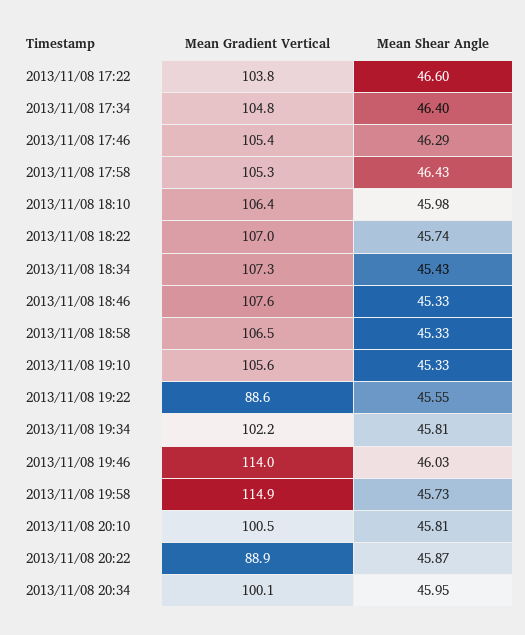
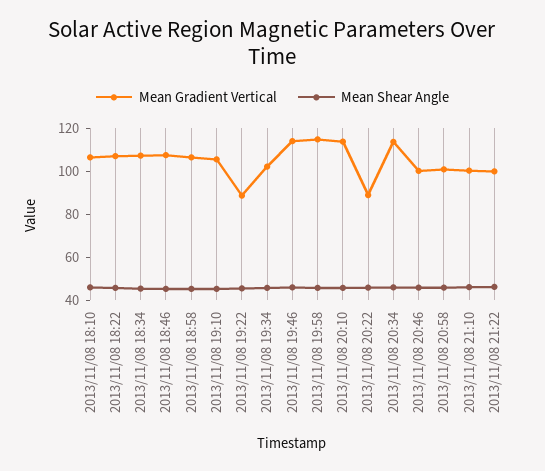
Mean Gradient Vertical, 2013/11/08 17:22: 103.8 -> none
Mean Shear Angle, 2013/11/08 17:22: 46.6 -> none
Mean Gradient Vertical, 2013/11/08 17:34: 104.8 -> none
Mean Shear Angle, 2013/11/08 17:34: 46.4 -> none
Mean Gradient Vertical, 2013/11/08 17:46: 105.4 -> none
Mean Shear Angle, 2013/11/08 17:46: 46.29 -> none
Mean Gradient Vertical, 2013/11/08 17:58: 105.3 -> none
Mean Shear Angle, 2013/11/08 17:58: 46.43 -> none
Mean Gradient Vertical, 2013/11/08 20:10: 100.5 -> 115
Mean Gradient Vertical, 2013/11/08 20:34: 100.1 -> 115
Mean Gradient Vertical, 2013/11/08 20:46: none -> 100
Mean Shear Angle, 2013/11/08 20:46: none -> 45
Mean Gradient Vertical, 2013/11/08 20:58: none -> 100
Mean Shear Angle, 2013/11/08 20:58: none -> 45
Mean Gradient Vertical, 2013/11/08 21:10: none -> 100
Mean Shear Angle, 2013/11/08 21:10: none -> 45
Mean Gradient Vertical, 2013/11/08 21:22: none -> 100
Mean Shear Angle, 2013/11/08 21:22: none -> 45

